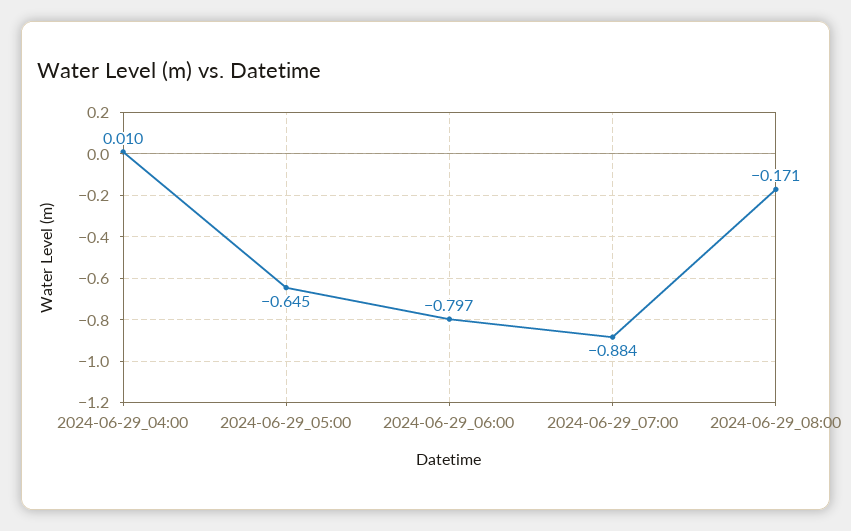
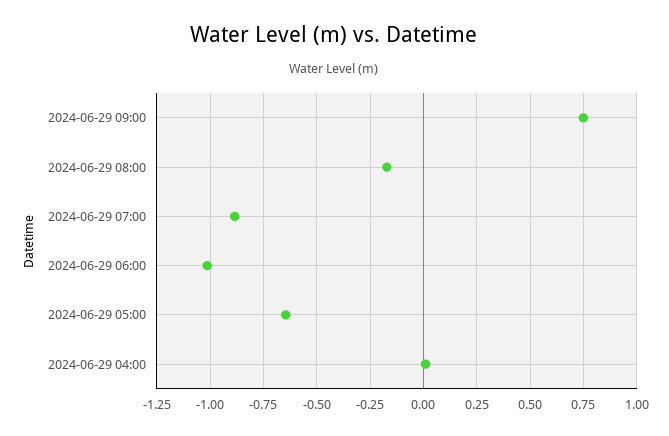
2024-06-29_06:00: -0.797 -> -1
2024-06-29 09:00: none -> 0.75

